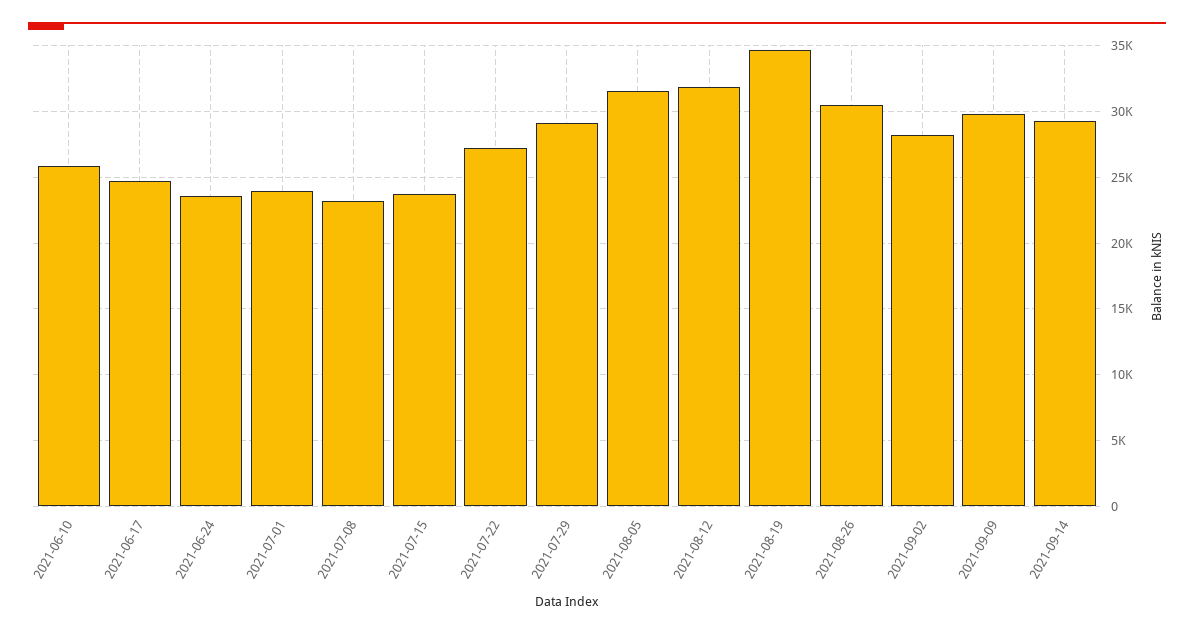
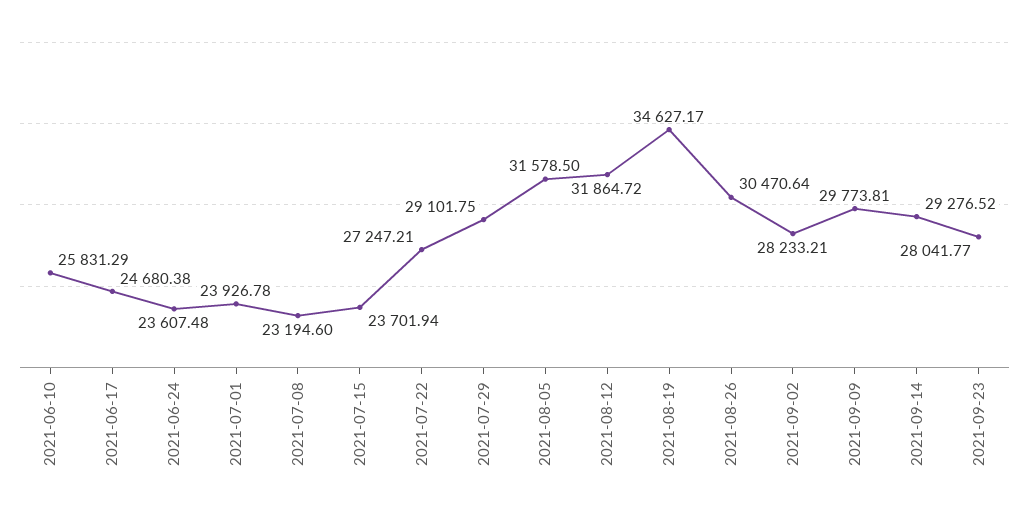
2021-09-23: none -> 28041.77

